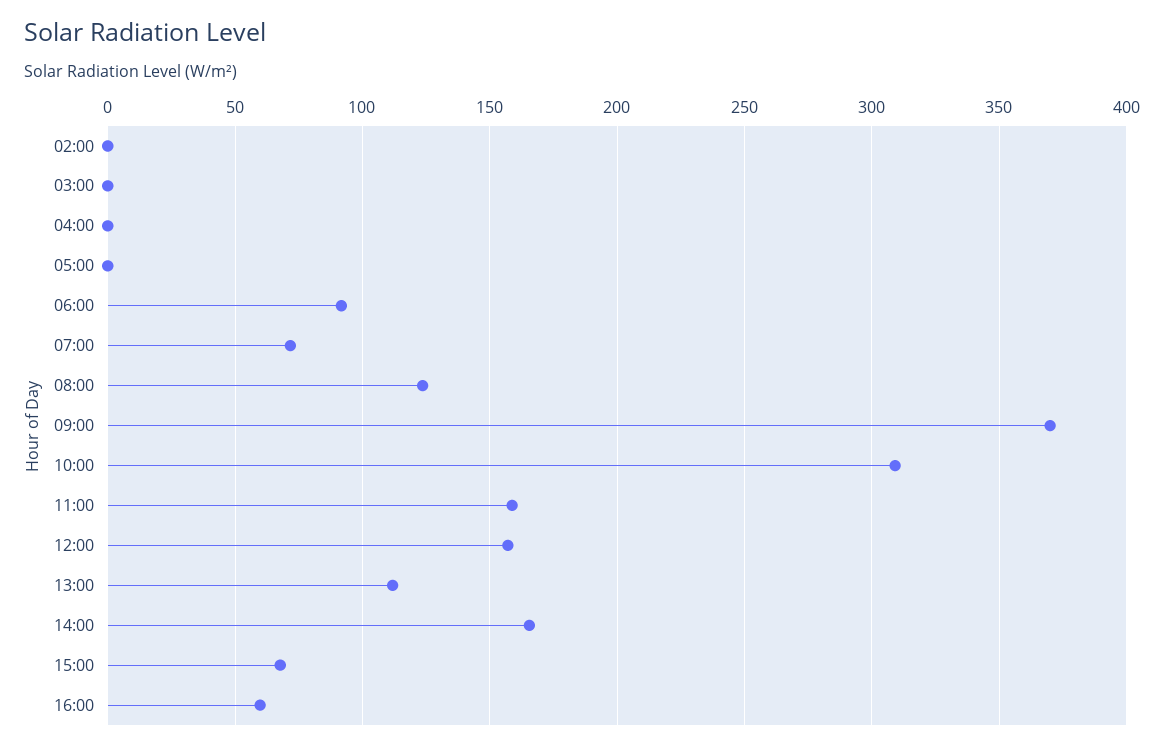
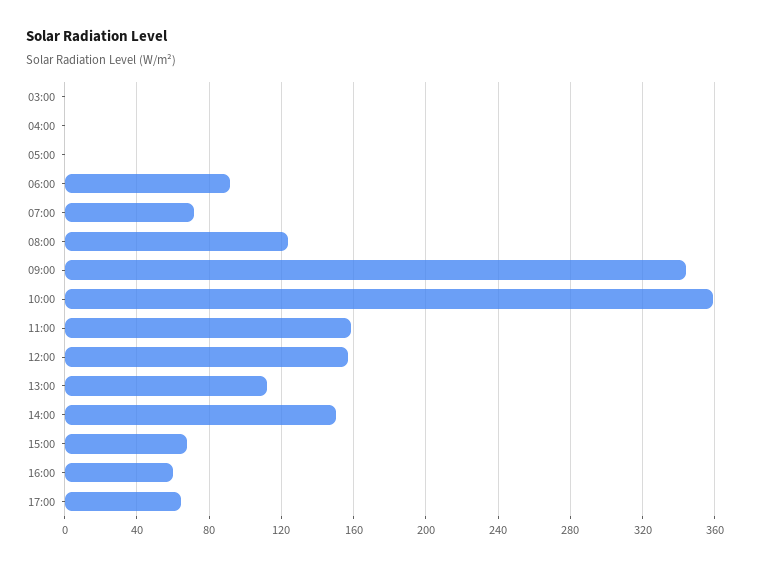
02:00: 0 -> none
09:00: 370 -> 345
10:00: 310 -> 360
14:00: 165 -> 150
17:00: none -> 65

